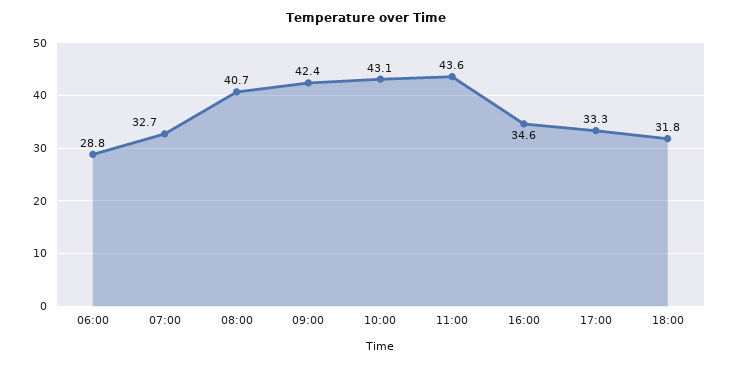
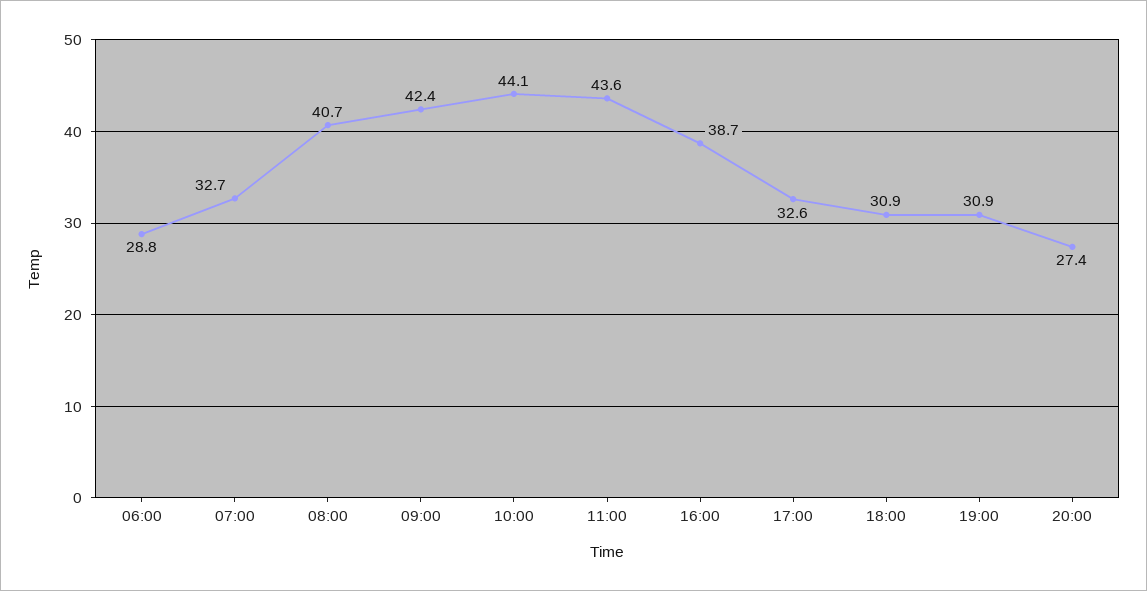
10:00: 43.1 -> 44.1
16:00: 34.6 -> 38.7
17:00: 33.3 -> 32.6
18:00: 31.8 -> 30.9
19:00: none -> 30.9
20:00: none -> 27.4

